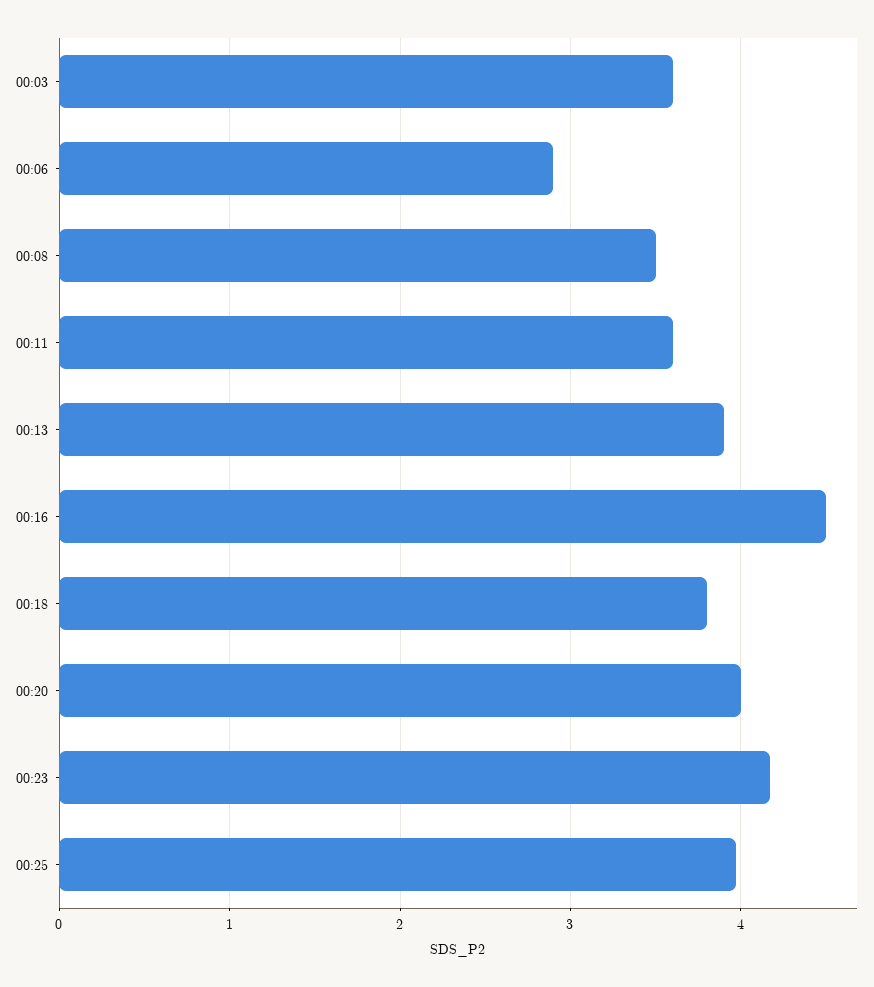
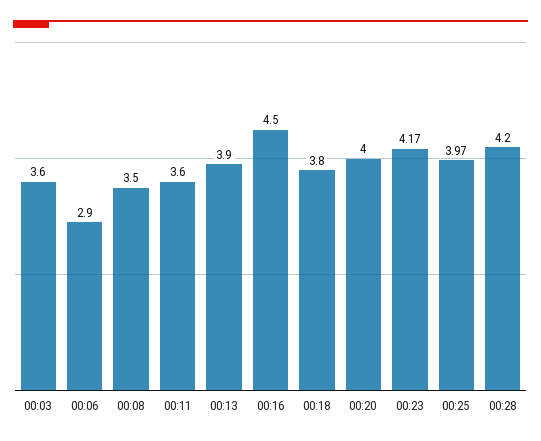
00:28: none -> 4.2

